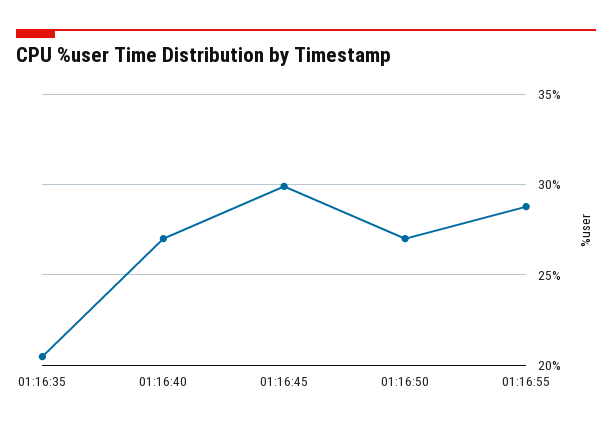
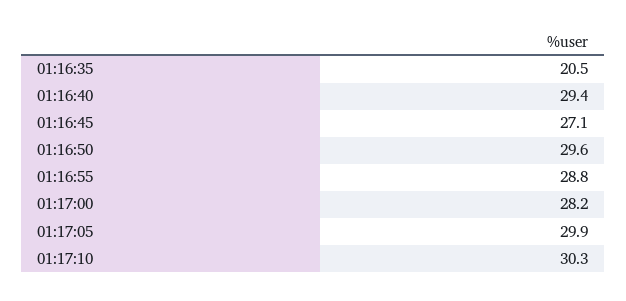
01:16:40: 27 -> 29.4
01:16:45: 30 -> 27.1
01:16:50: 27 -> 29.6
01:17:00: none -> 28.2
01:17:05: none -> 29.9
01:17:10: none -> 30.3

